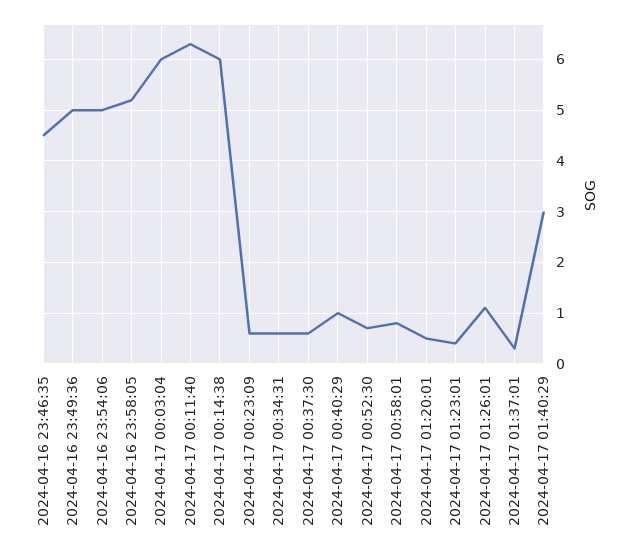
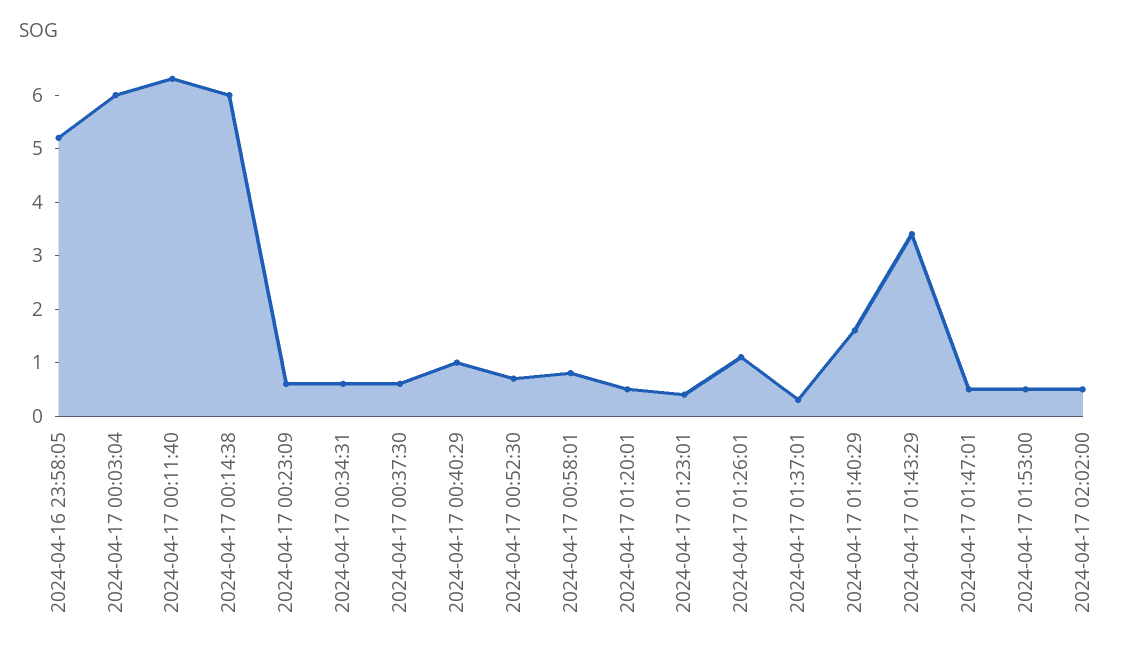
2024-04-16 23:46:35: 4.5 -> none
2024-04-16 23:49:36: 5 -> none
2024-04-16 23:54:06: 5 -> none
2024-04-17 01:40:29: 3 -> 1.5
2024-04-17 01:43:29: none -> 3.5
2024-04-17 01:47:01: none -> 0.5
2024-04-17 01:53:00: none -> 0.5
2024-04-17 02:02:00: none -> 0.5

